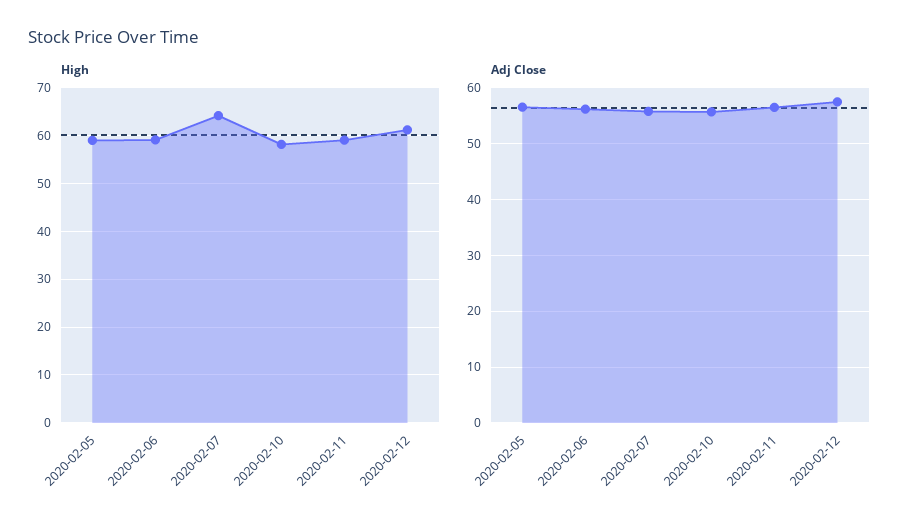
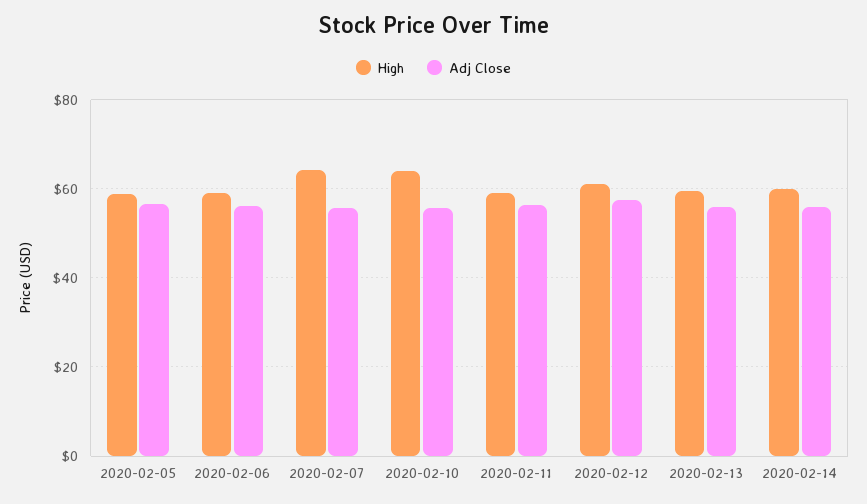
High, 2020-02-10: 58 -> 64
High, 2020-02-13: none -> 60
Adj Close, 2020-02-13: none -> 56
High, 2020-02-14: none -> 60
Adj Close, 2020-02-14: none -> 56

